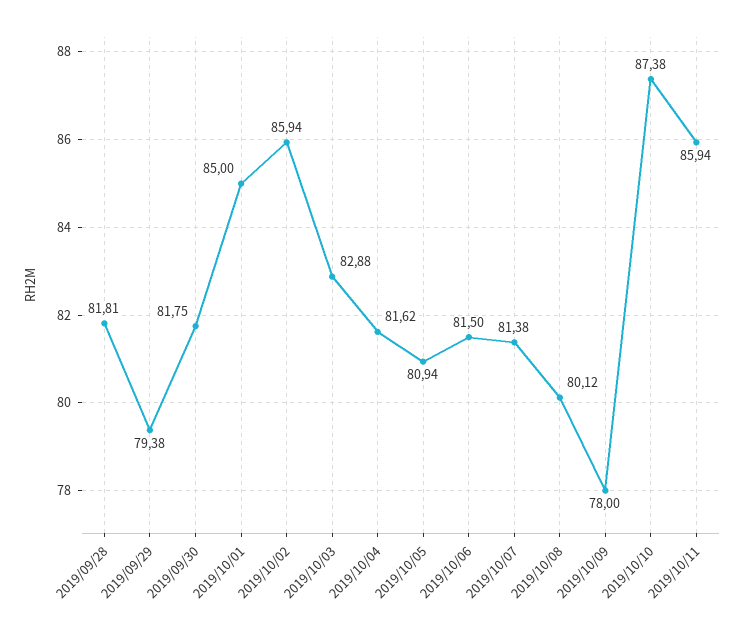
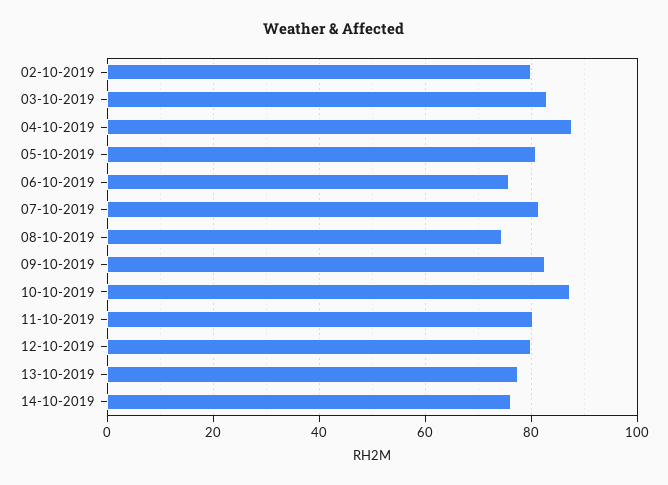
2019/09/28: 81.81 -> none
2019/09/29: 79.38 -> none
2019/09/30: 81.75 -> none
2019/10/01: 85 -> none
2019/10/02: 85.94 -> 80
2019/10/04: 81.62 -> 88
2019/10/06: 81.5 -> 76
2019/10/08: 80.12 -> 74
2019/10/09: 78 -> 82
2019/10/11: 85.94 -> 80
12-10-2019: none -> 80
13-10-2019: none -> 78
14-10-2019: none -> 76

